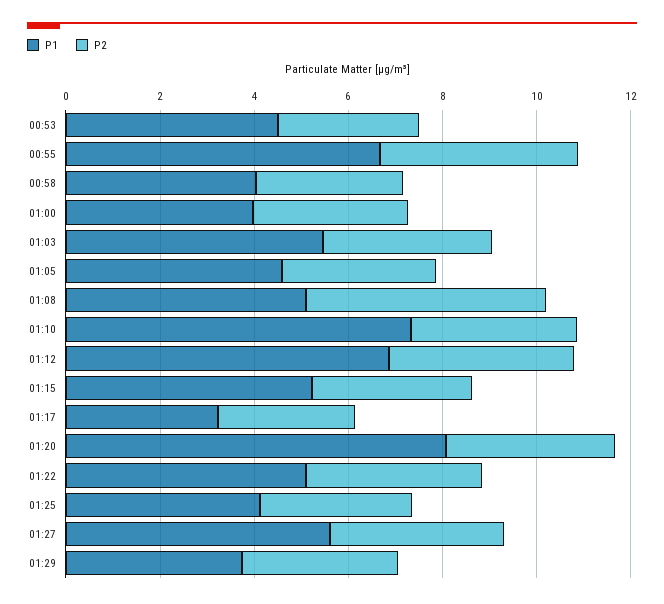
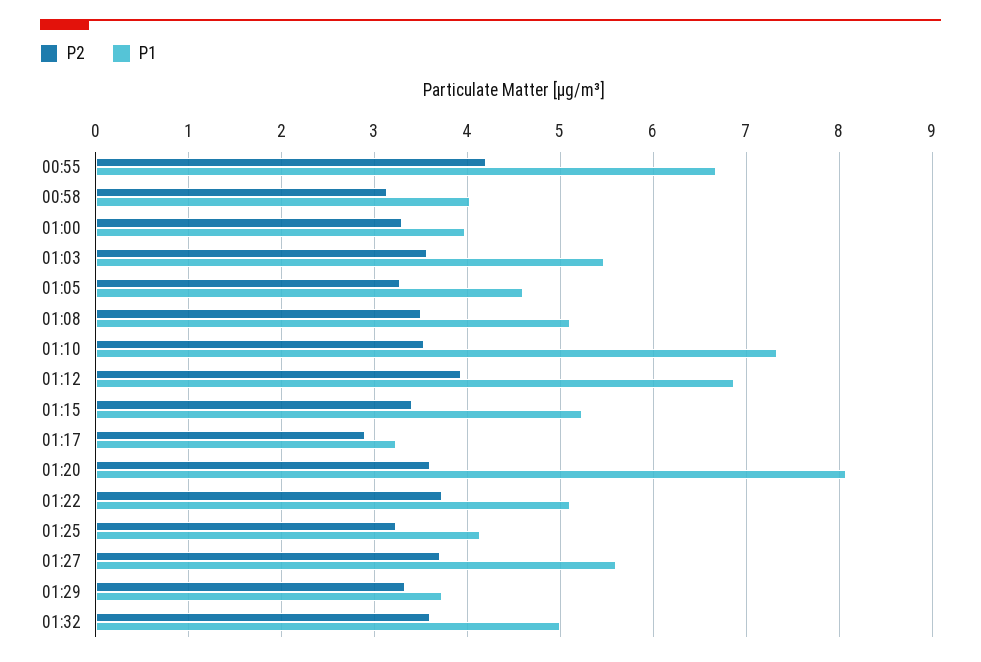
P1, 00:53: 4.5 -> none
P2, 00:53: 3 -> none
P2, 01:08: 5 -> 3.5
P2, 01:32: none -> 3.6
P1, 01:32: none -> 5

